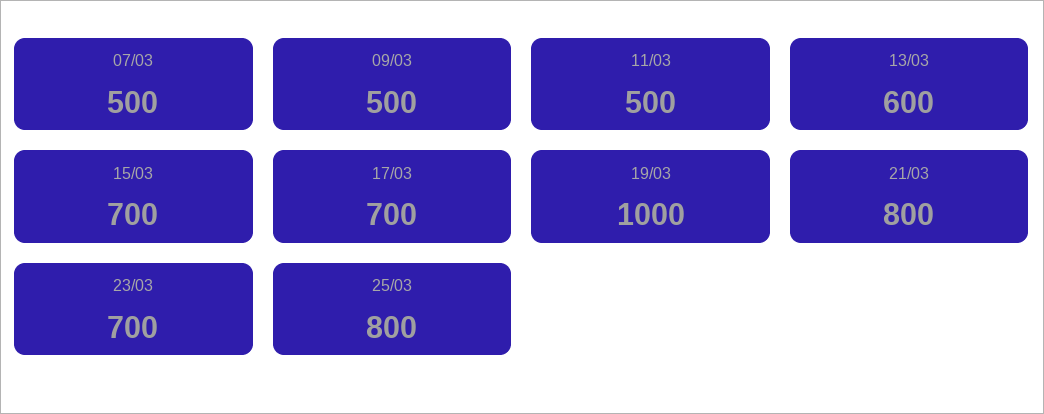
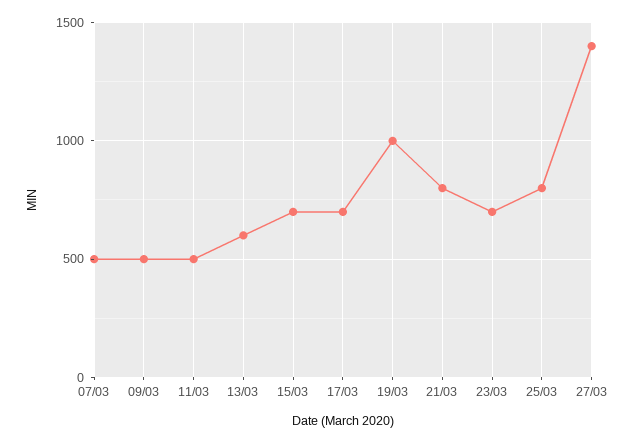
27/03: none -> 1400

